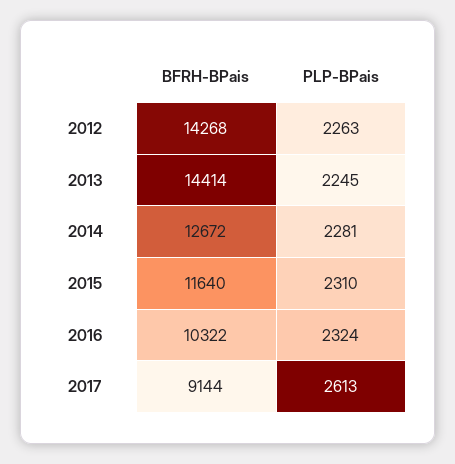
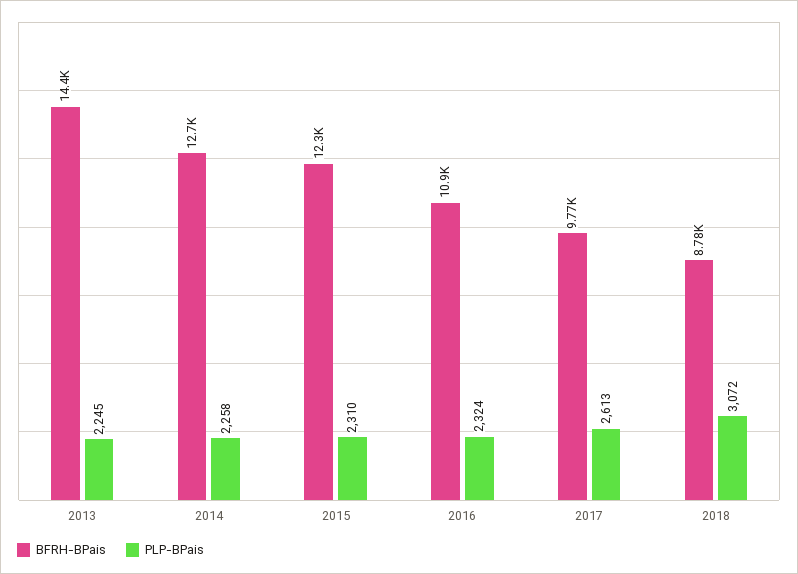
BFRH-BPais, 2012: 14268 -> none
PLP-BPais, 2012: 2263 -> none
PLP-BPais, 2014: 2281 -> 2258
BFRH-BPais, 2015: 11640 -> 12300
BFRH-BPais, 2016: 10322 -> 10900
BFRH-BPais, 2017: 9144 -> 9770
BFRH-BPais, 2018: none -> 8780
PLP-BPais, 2018: none -> 3072

